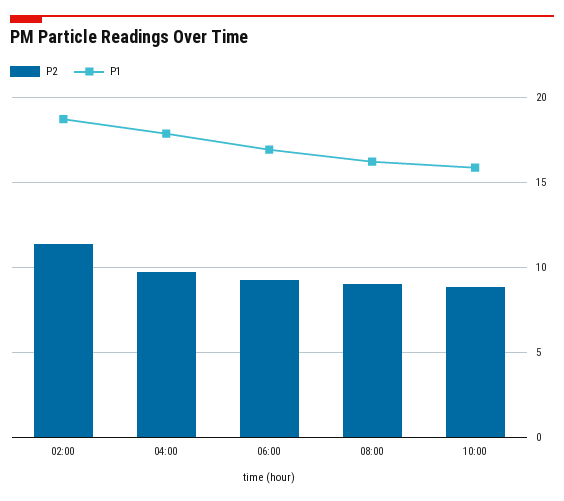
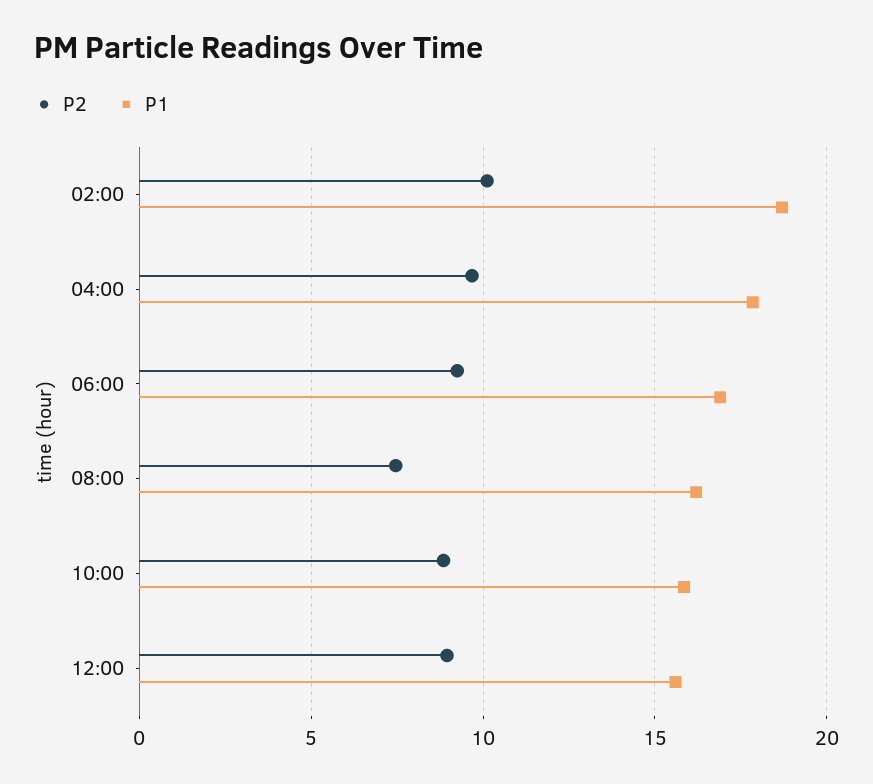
P2, 02:00: 11.5 -> 10
P2, 08:00: 9 -> 7.5
P2, 12:00: none -> 9
P1, 12:00: none -> 15.5

